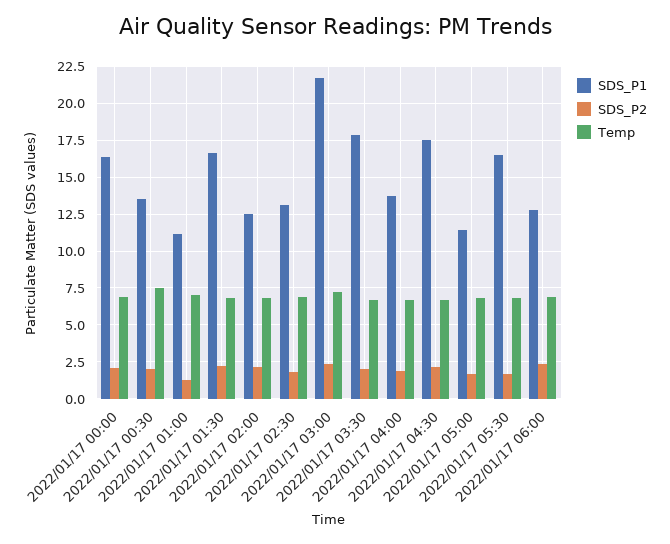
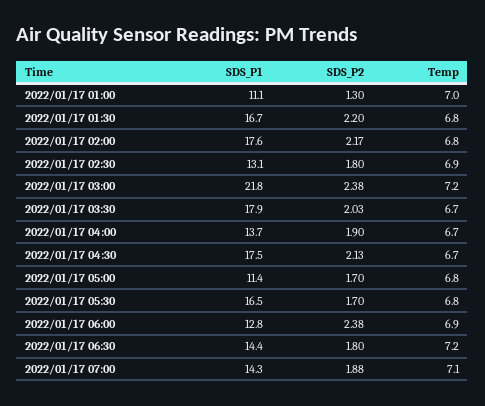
SDS_P1, 2022/01/17 00:00: 16.5 -> none
SDS_P2, 2022/01/17 00:00: 2 -> none
Temp, 2022/01/17 00:00: 7 -> none
SDS_P1, 2022/01/17 00:30: 13.5 -> none
SDS_P2, 2022/01/17 00:30: 2 -> none
Temp, 2022/01/17 00:30: 7.5 -> none
SDS_P1, 2022/01/17 02:00: 12.5 -> 17.6
SDS_P1, 2022/01/17 06:30: none -> 14.4
SDS_P2, 2022/01/17 06:30: none -> 1.8
Temp, 2022/01/17 06:30: none -> 7.2
SDS_P1, 2022/01/17 07:00: none -> 14.3
SDS_P2, 2022/01/17 07:00: none -> 1.88
Temp, 2022/01/17 07:00: none -> 7.1

